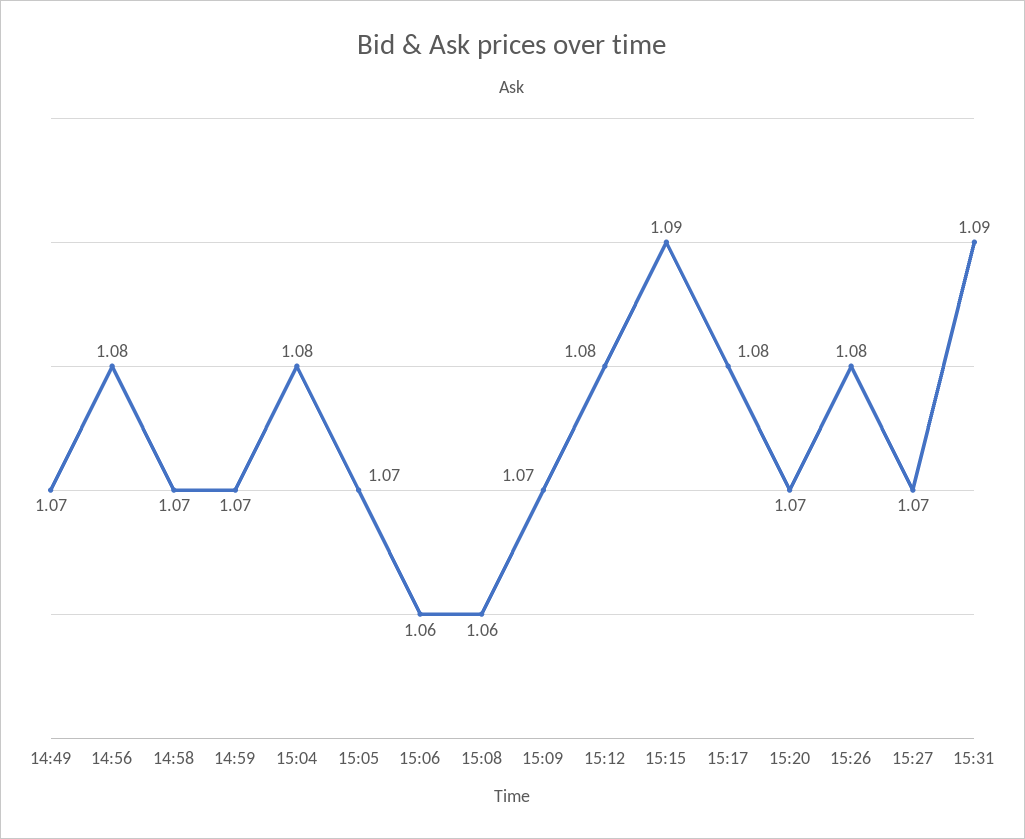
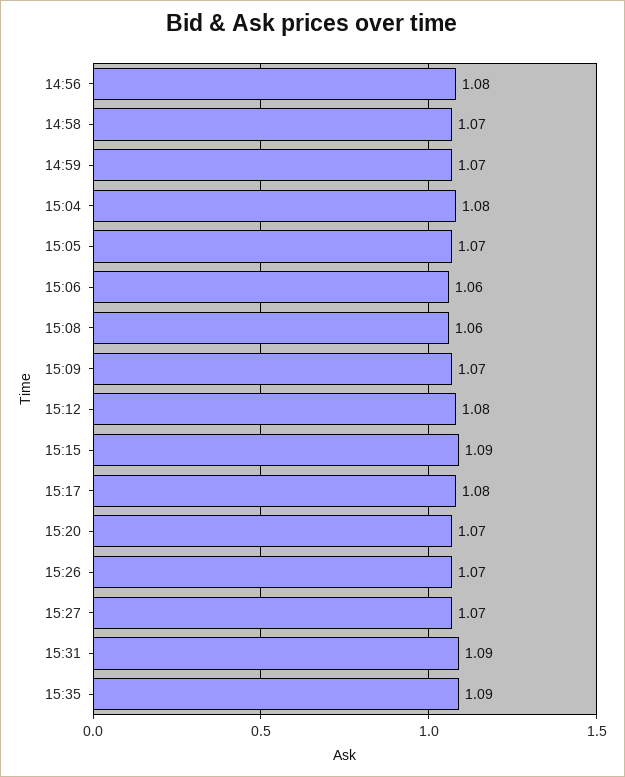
14:49: 1.07 -> none
15:26: 1.08 -> 1.07
15:35: none -> 1.09

